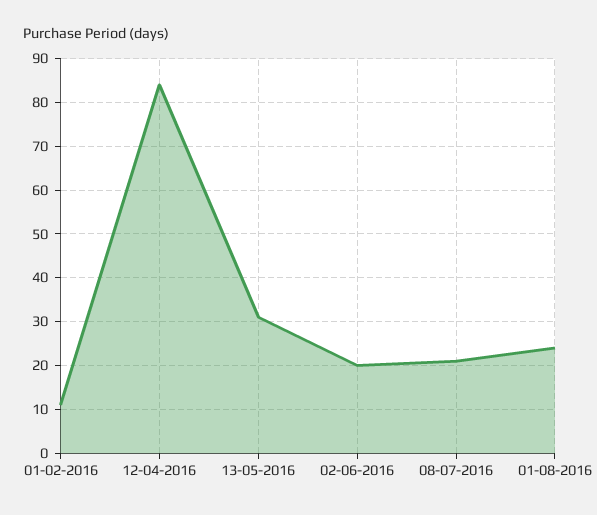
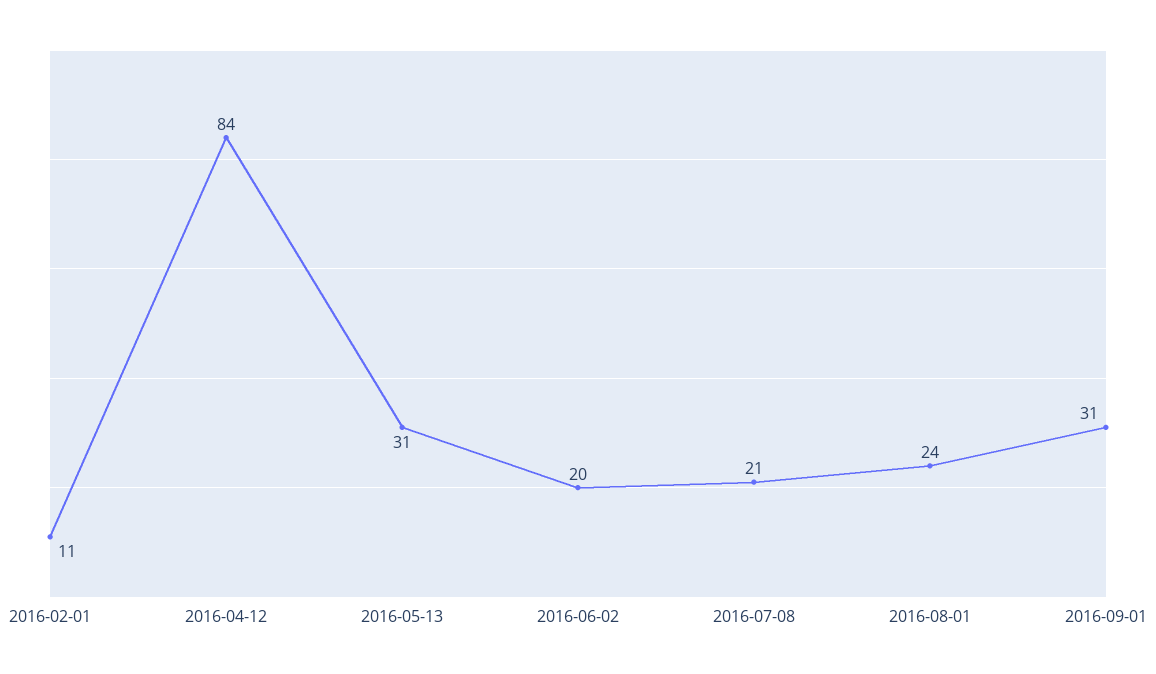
2016-09-01: none -> 31

